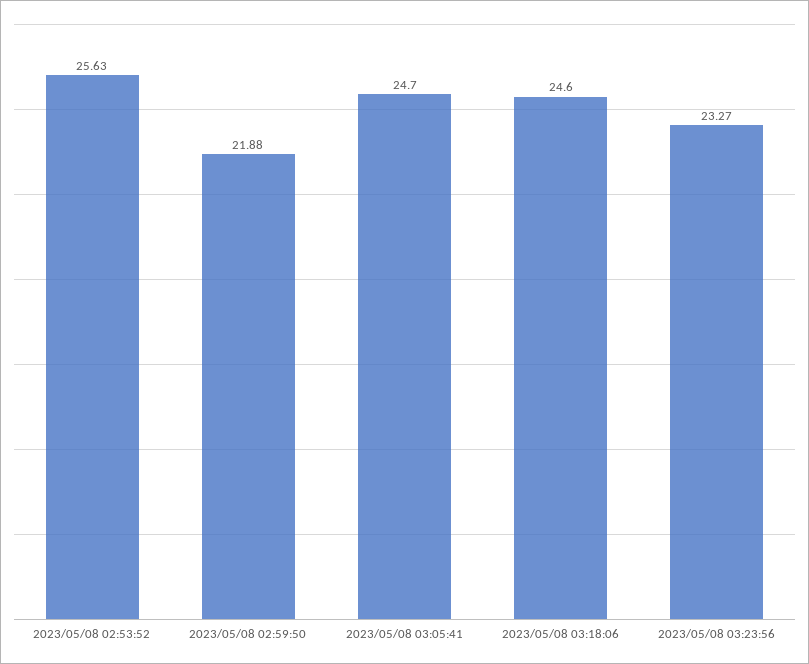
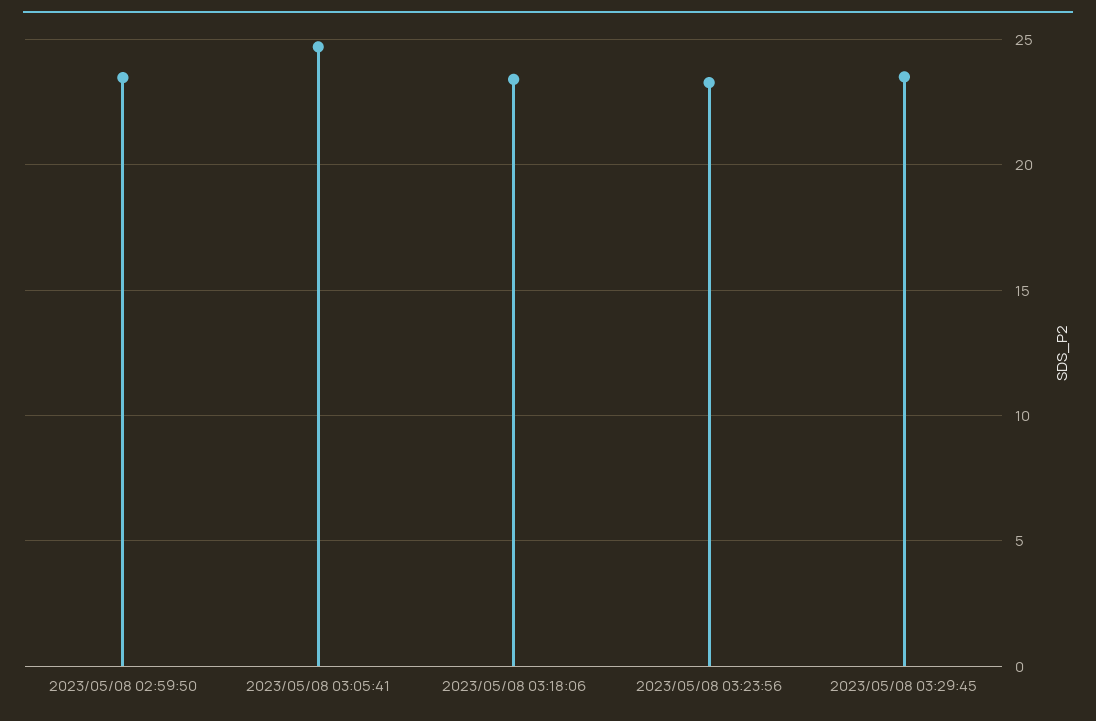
2023/05/08 02:53:52: 25.63 -> none
2023/05/08 02:59:50: 21.88 -> 23.5
2023/05/08 03:18:06: 24.6 -> 23.5
2023/05/08 03:29:45: none -> 23.5

